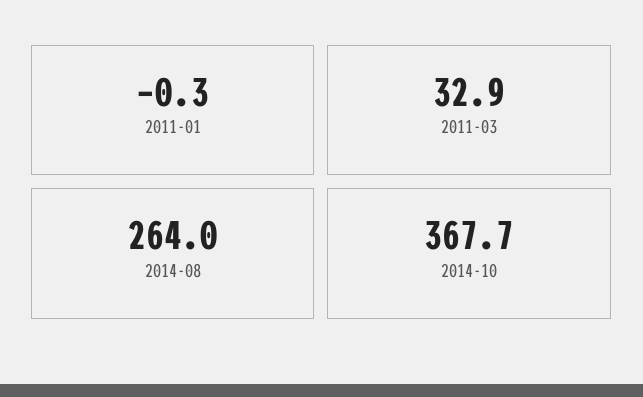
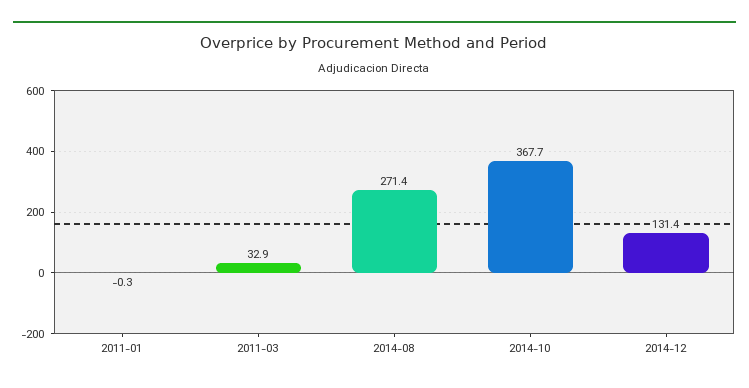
2014-08: 264 -> 271.4
2014-12: none -> 131.4

